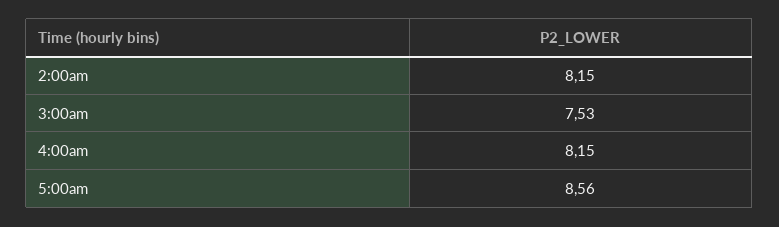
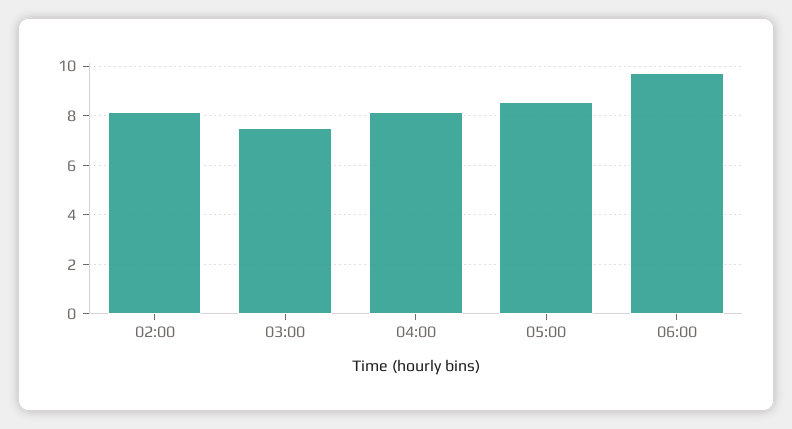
06:00: none -> 9.75

